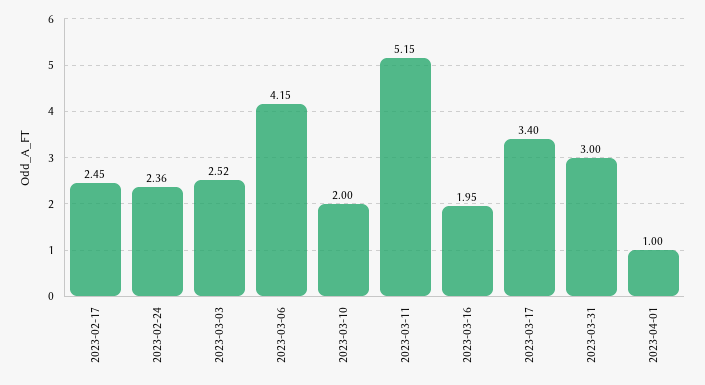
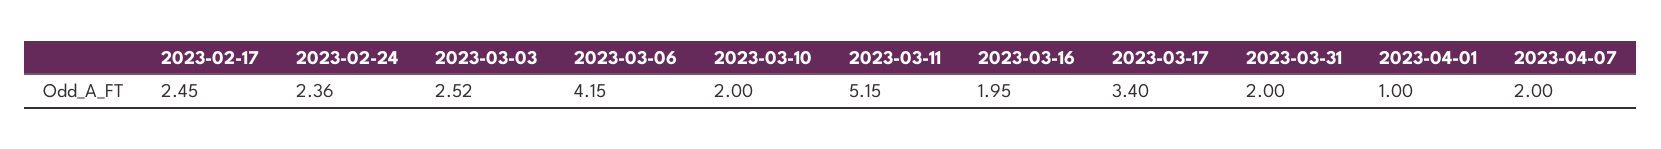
2023-03-31: 3 -> 2
2023-04-07: none -> 2

